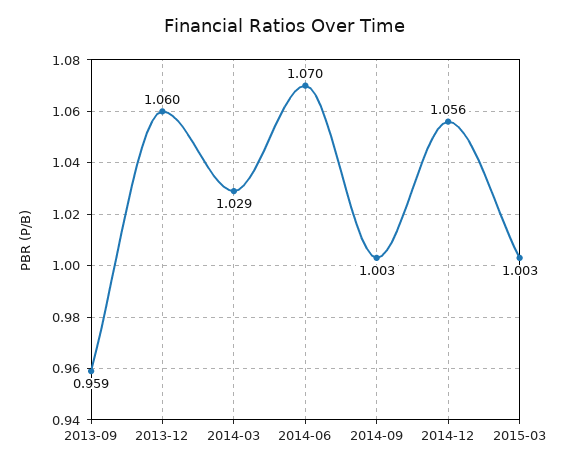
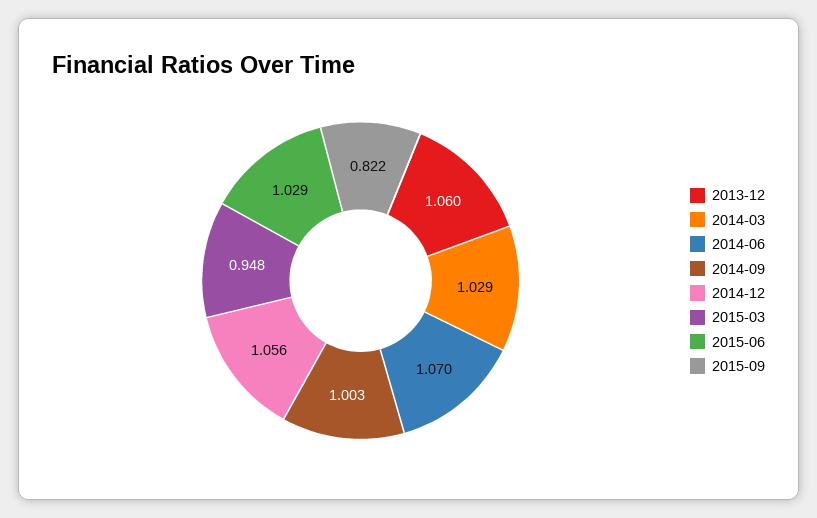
2013-09: 0.959 -> none
2015-03: 1.003 -> 0.948
2015-06: none -> 1.029
2015-09: none -> 0.822

